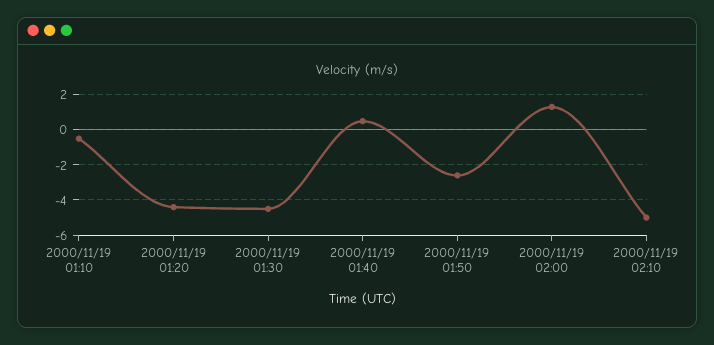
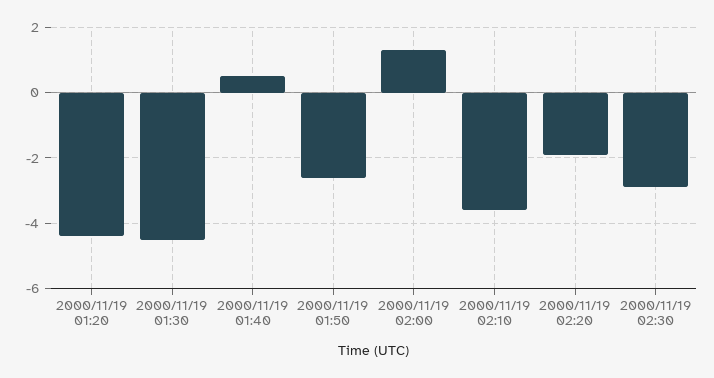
2000/11/19 01:10: -0.5 -> none
2000/11/19 02:10: -5 -> -3.5
2000/11/19 02:20: none -> -2
2000/11/19 02:30: none -> -3

